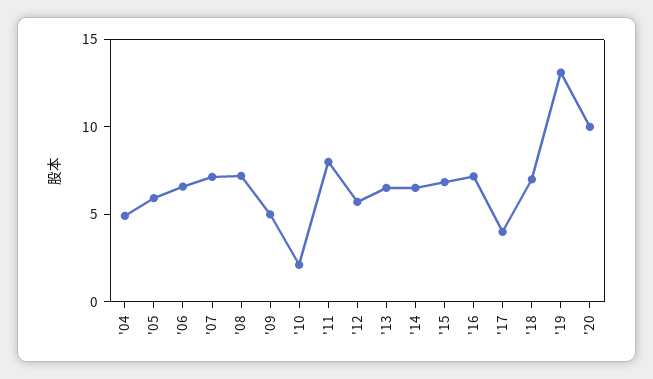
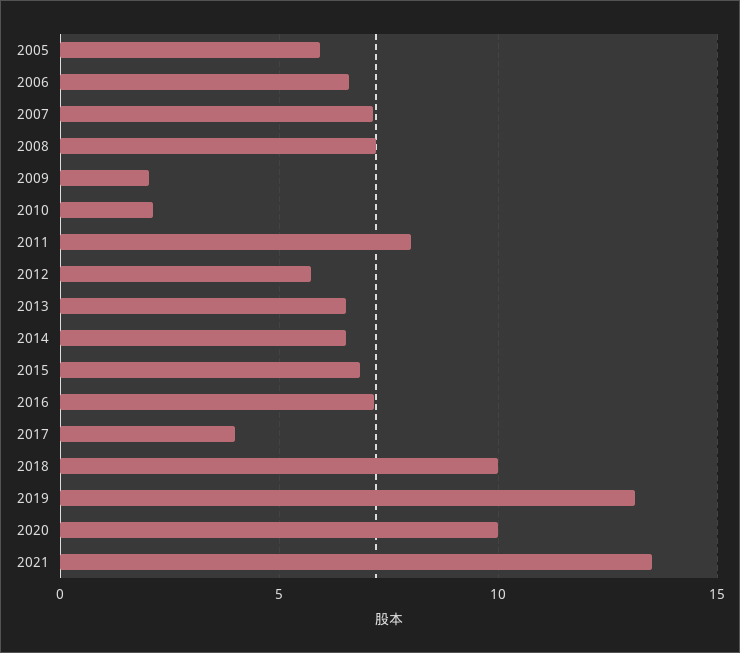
'04: 5 -> none
'09: 5 -> 2
'18: 7 -> 10
2021: none -> 13.5

